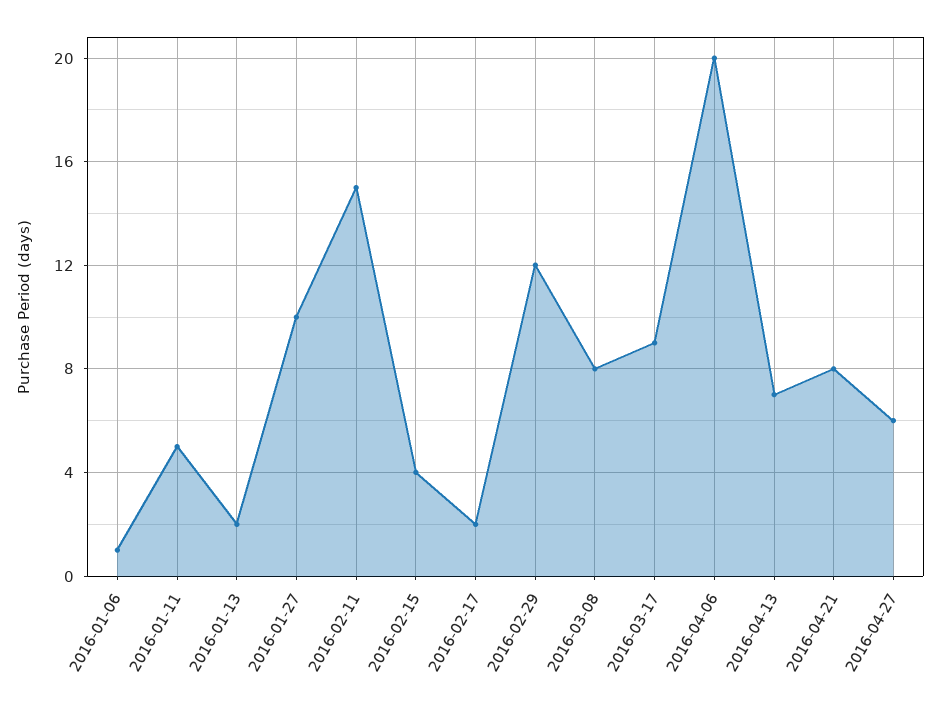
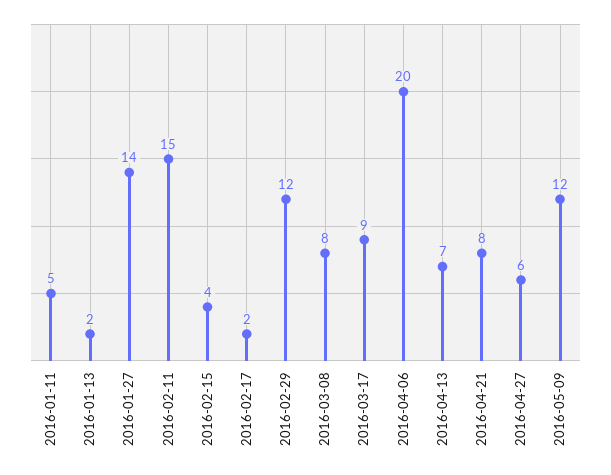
2016-01-06: 1 -> none
2016-01-27: 10 -> 14
2016-05-09: none -> 12

